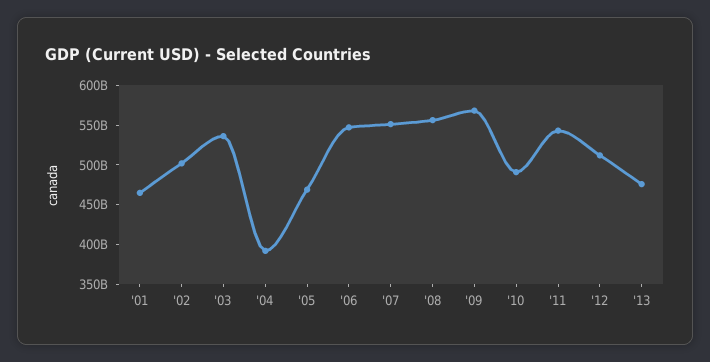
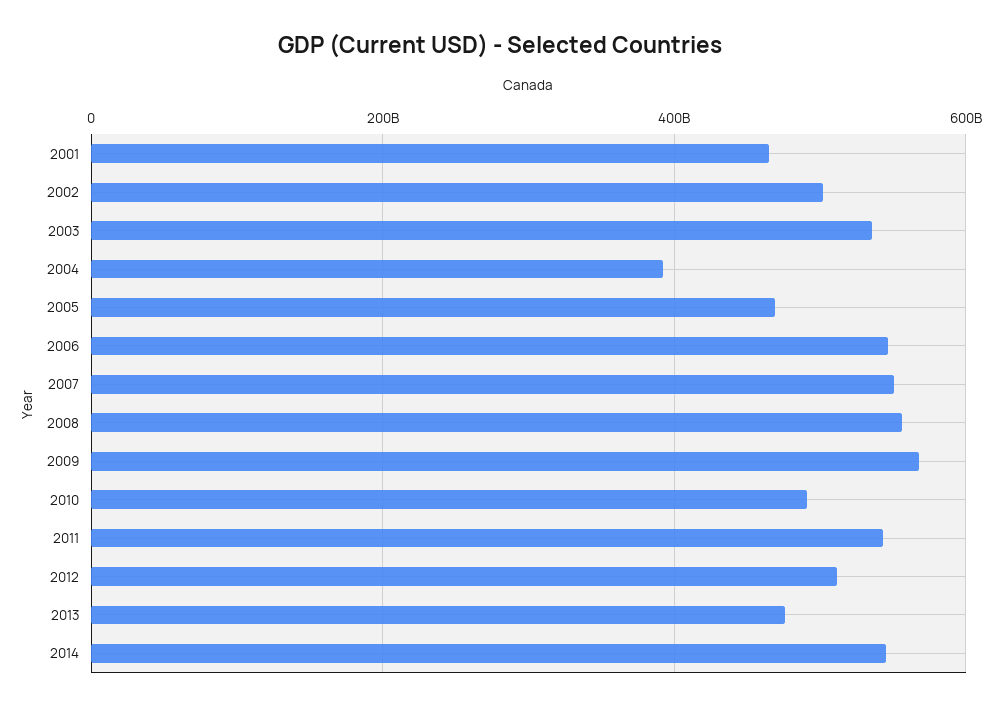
2014: none -> 540000000000

